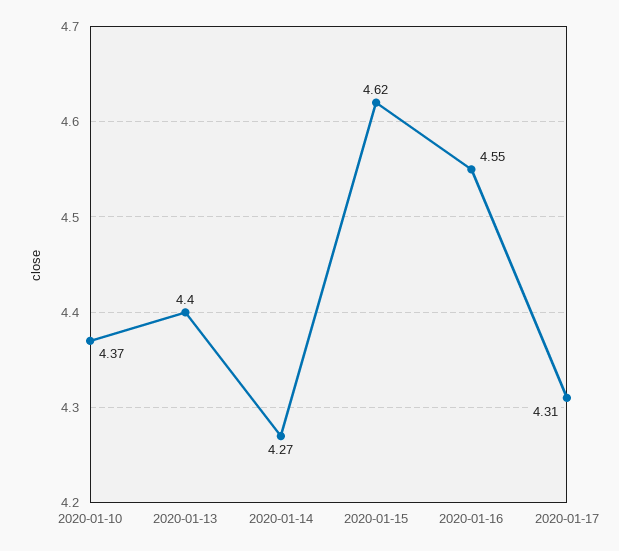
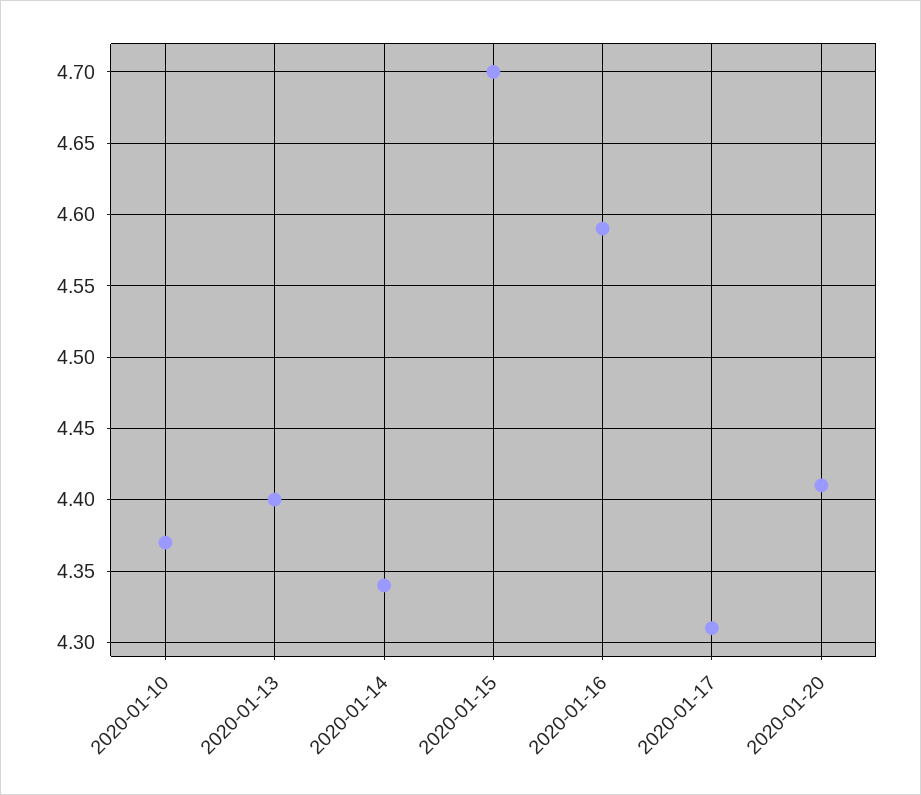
2020-01-14: 4.27 -> 4.34
2020-01-15: 4.62 -> 4.7
2020-01-16: 4.55 -> 4.59
2020-01-20: none -> 4.41

